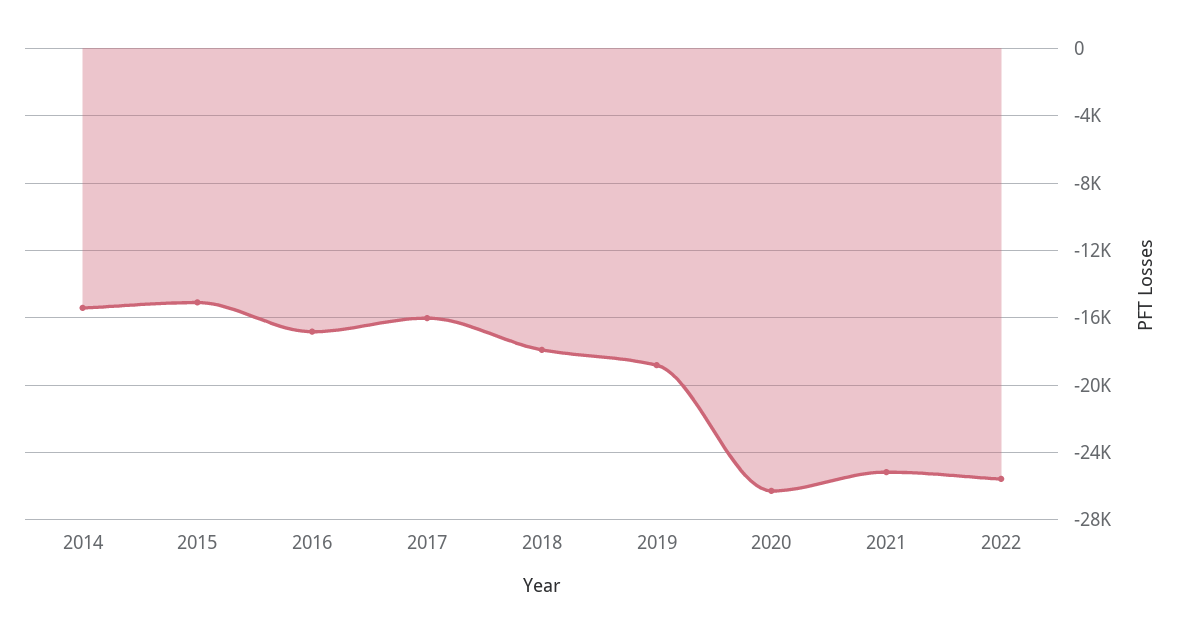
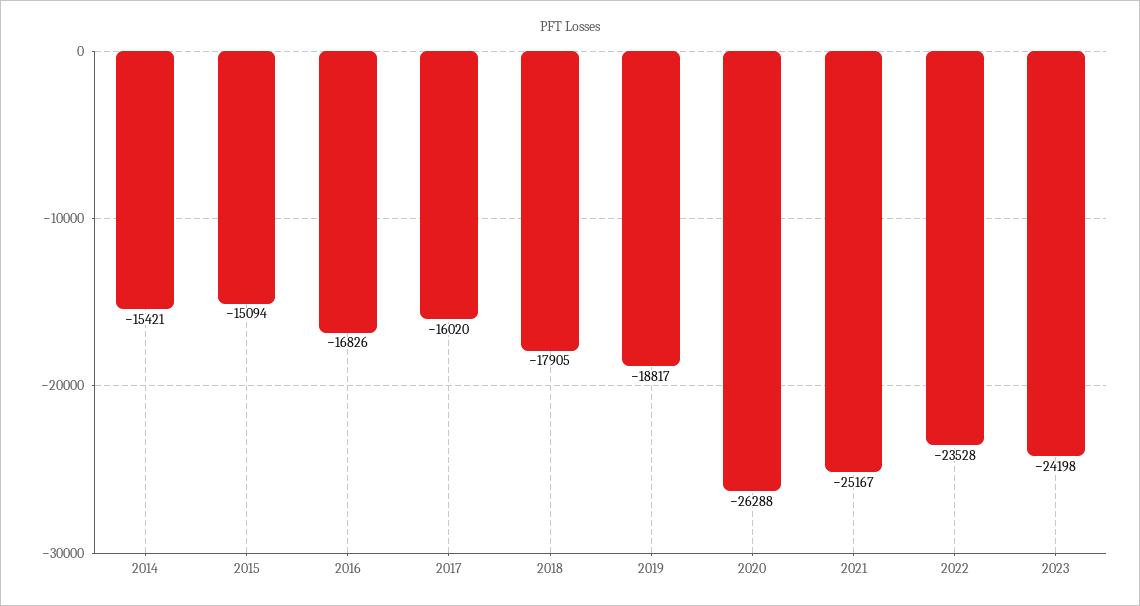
2022: -25500 -> -23528
2023: none -> -24198

